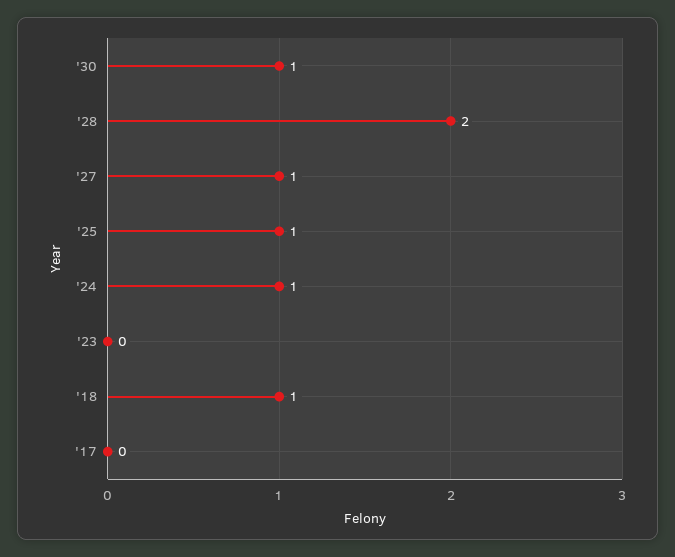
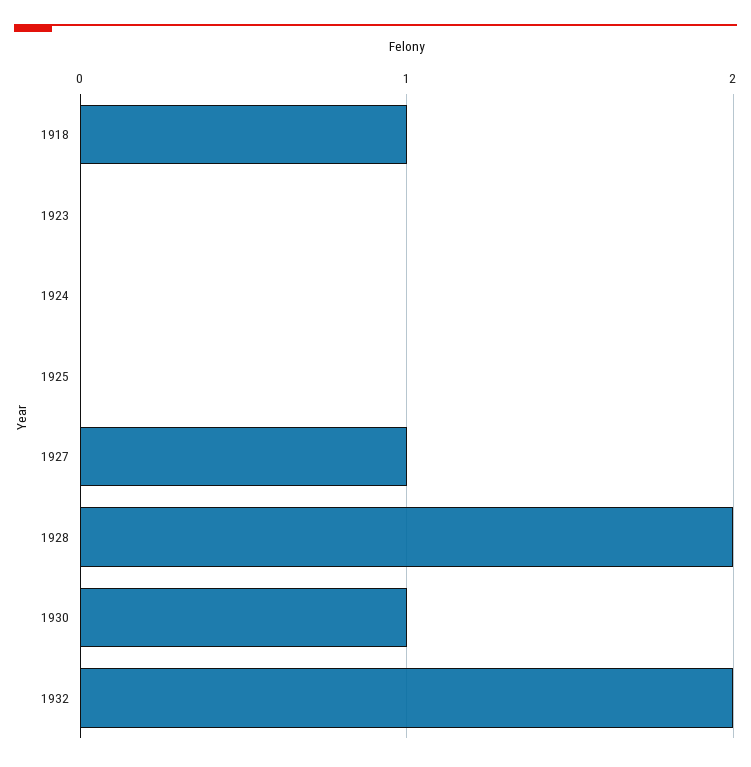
'25: 1 -> 0
'24: 1 -> 0
'17: 0 -> none
1932: none -> 2

